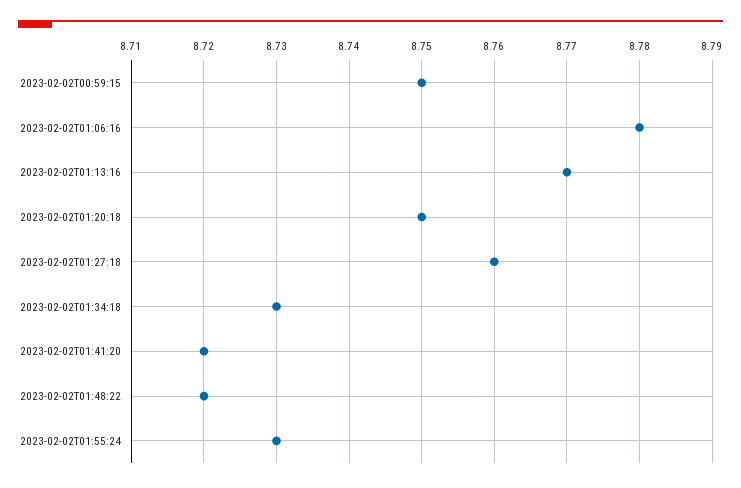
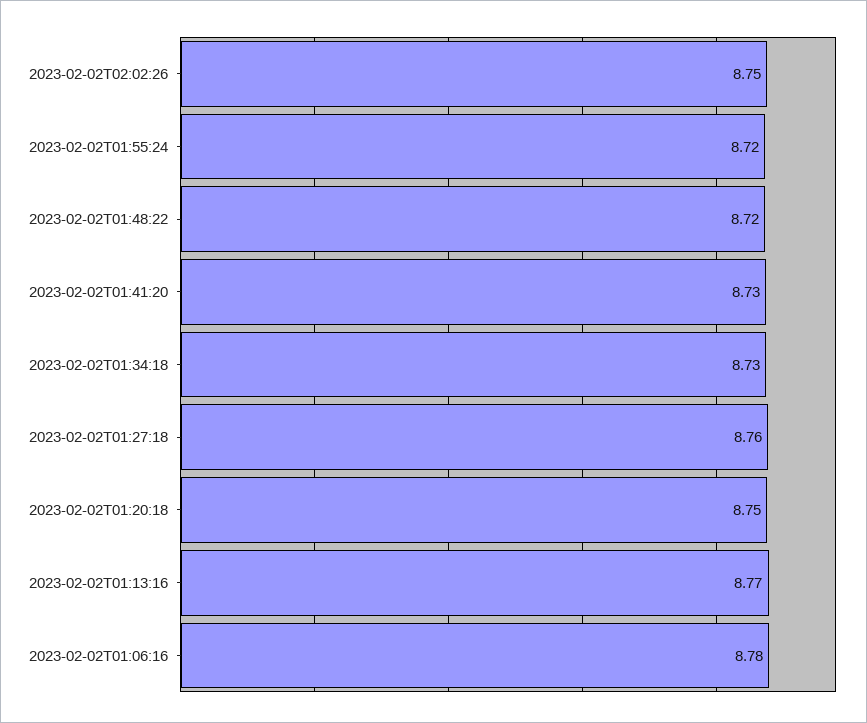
2023-02-02T00:59:15: 8.75 -> none
2023-02-02T01:41:20: 8.72 -> 8.73
2023-02-02T01:55:24: 8.73 -> 8.72
2023-02-02T02:02:26: none -> 8.75

